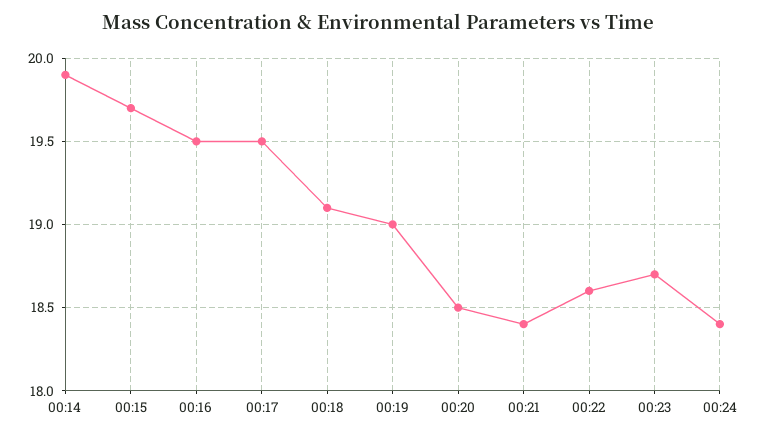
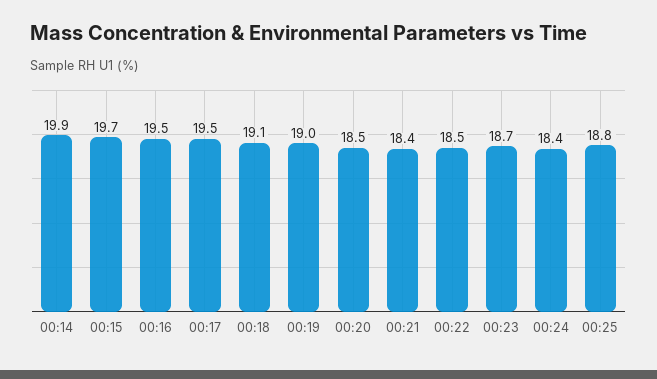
00:22: 18.6 -> 18.5
00:25: none -> 18.8

